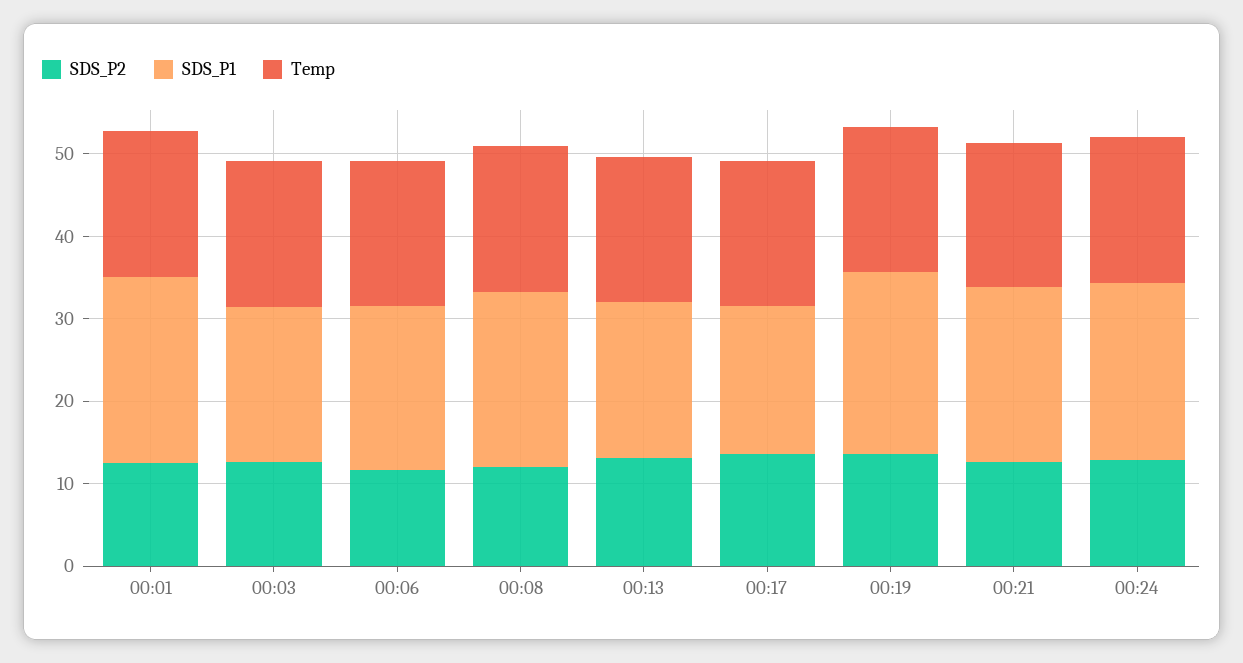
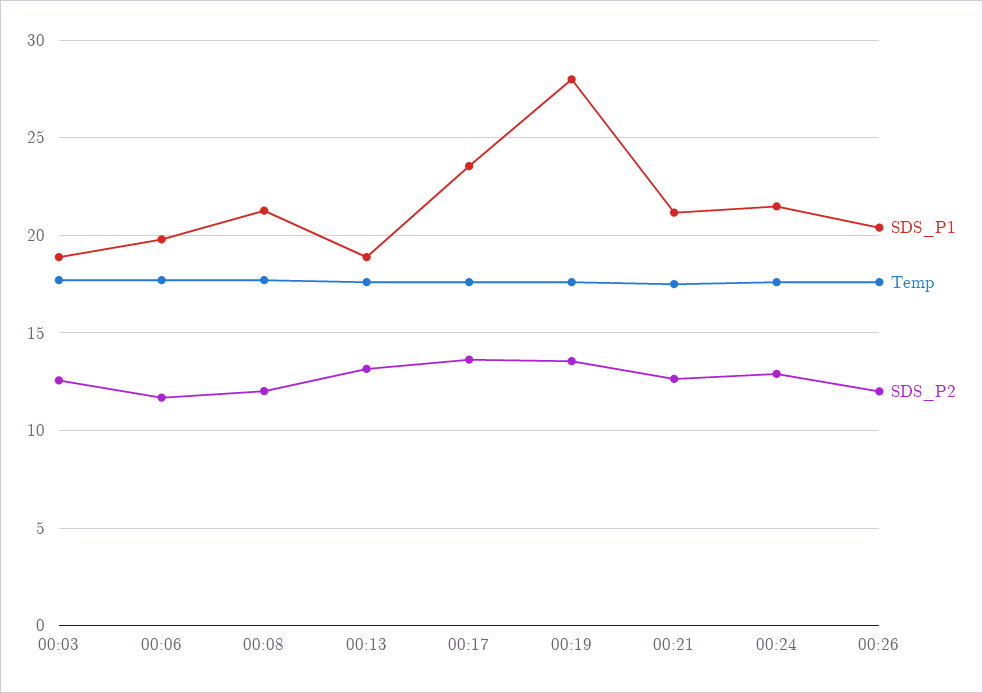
SDS_P2, 00:01: 12 -> none
SDS_P1, 00:01: 22 -> none
Temp, 00:01: 18 -> none
SDS_P1, 00:17: 18 -> 23.5
SDS_P1, 00:19: 22 -> 28
SDS_P1, 00:26: none -> 20.5
Temp, 00:26: none -> 17.5
SDS_P2, 00:26: none -> 12

